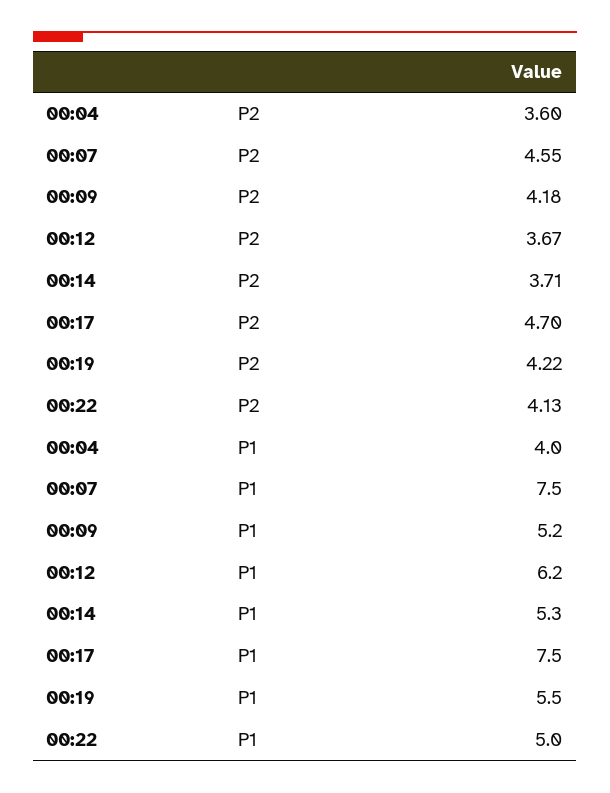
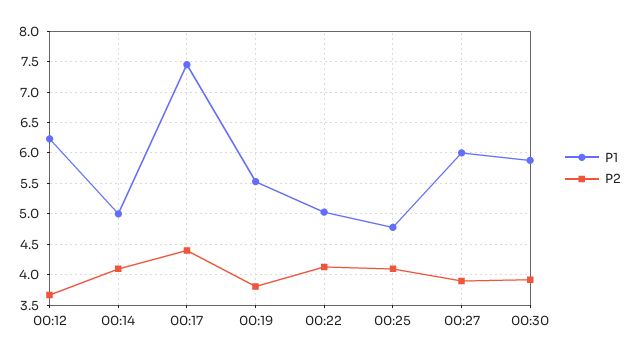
P2, 00:04: 3.6 -> none
P2, 00:07: 4.55 -> none
P2, 00:09: 4.18 -> none
P2, 00:14: 3.71 -> 4.1
P2, 00:17: 4.7 -> 4.4
P2, 00:19: 4.22 -> 3.8
P1, 00:04: 4 -> none
P1, 00:07: 7.5 -> none
P1, 00:09: 5.2 -> none
P1, 00:14: 5.3 -> 5
P1, 00:25: none -> 4.8
P2, 00:25: none -> 4.1
P1, 00:27: none -> 6
P2, 00:27: none -> 3.9
P1, 00:30: none -> 5.9
P2, 00:30: none -> 3.9

